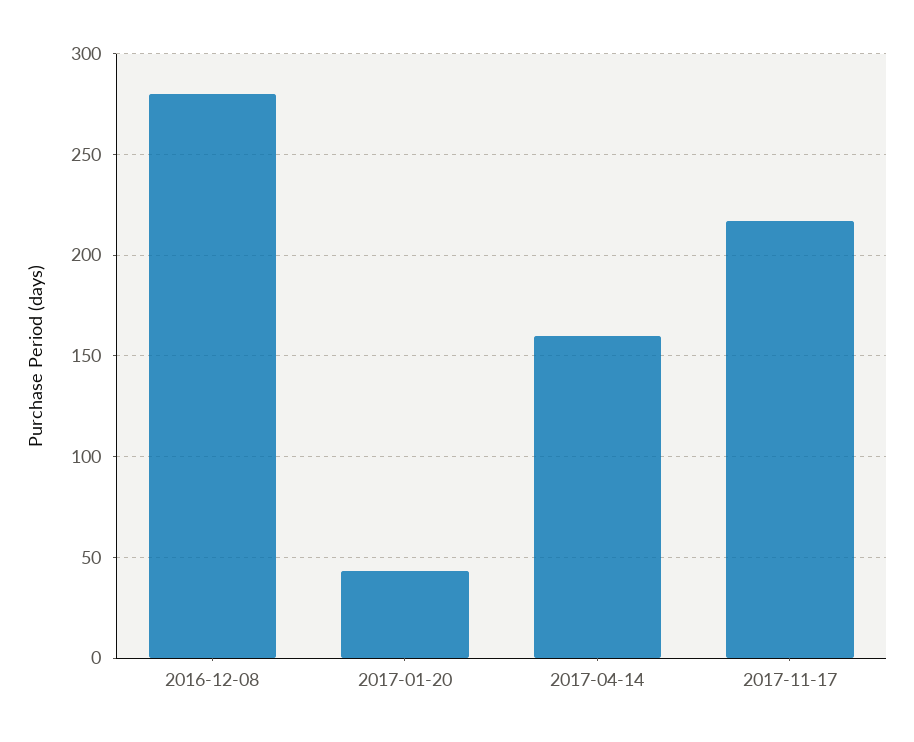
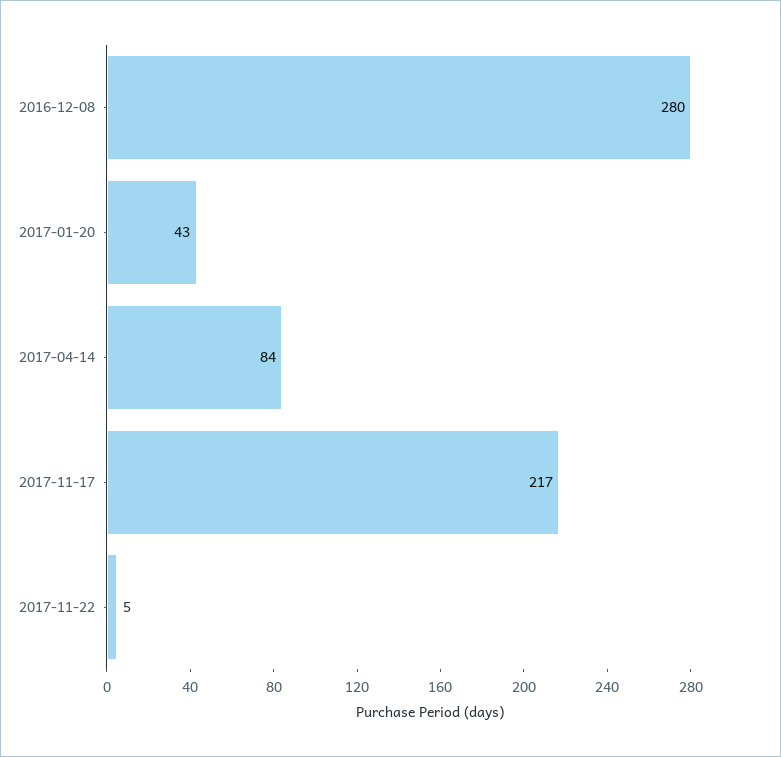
2017-04-14: 160 -> 84
2017-11-22: none -> 5

